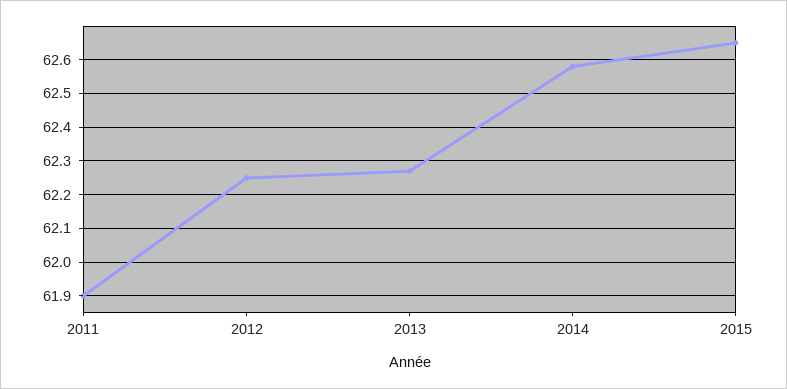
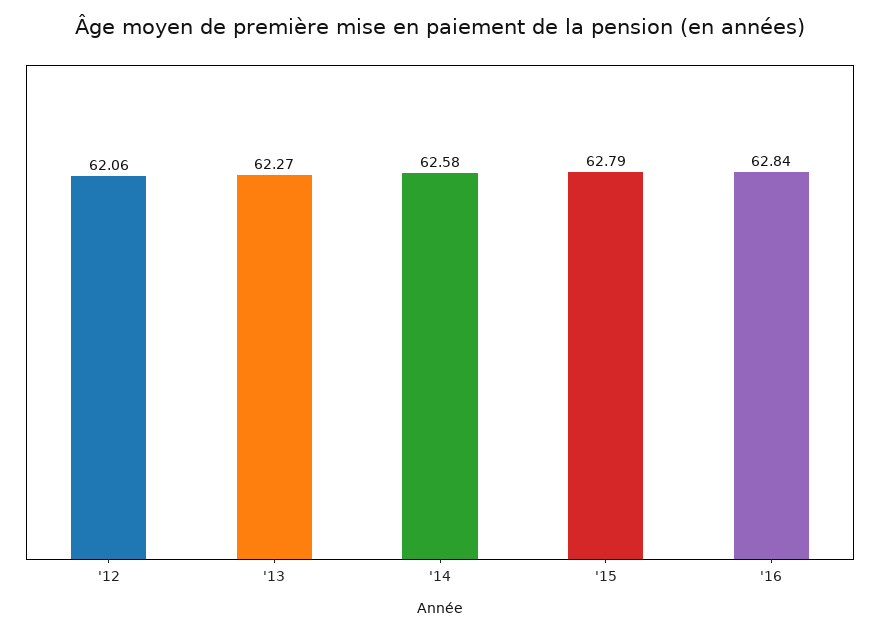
2011: 61.9 -> none
2012: 62.25 -> 62.06
2015: 62.65 -> 62.79
'16: none -> 62.84

